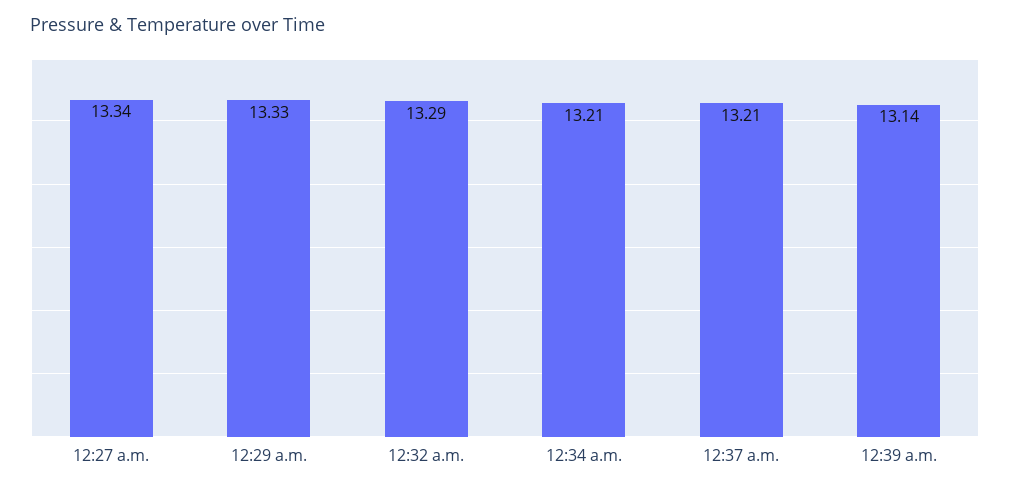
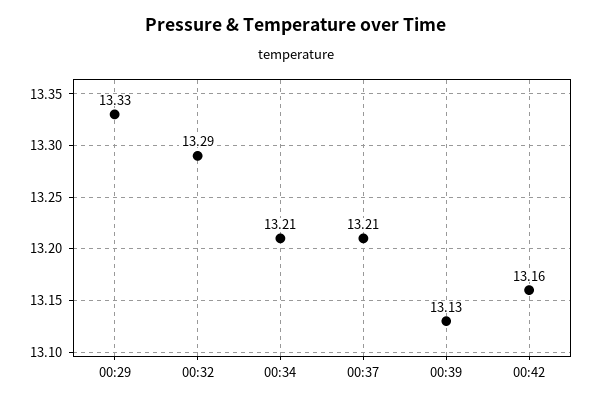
12:27 a.m.: 13.34 -> none
12:39 a.m.: 13.14 -> 13.13
00:42: none -> 13.16

